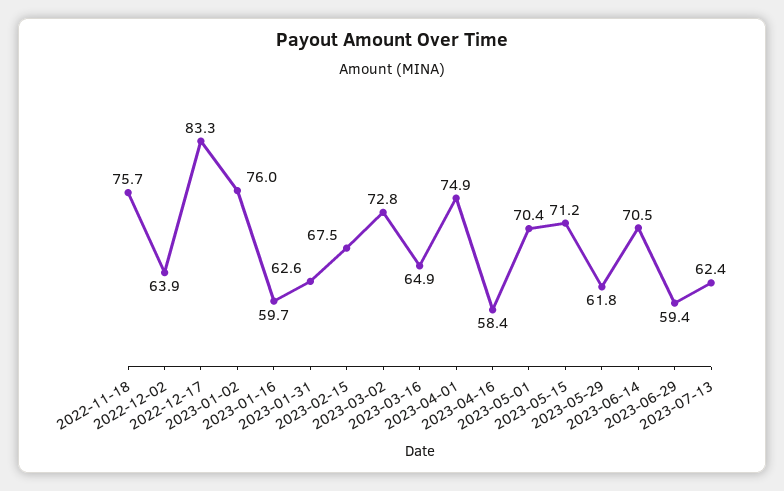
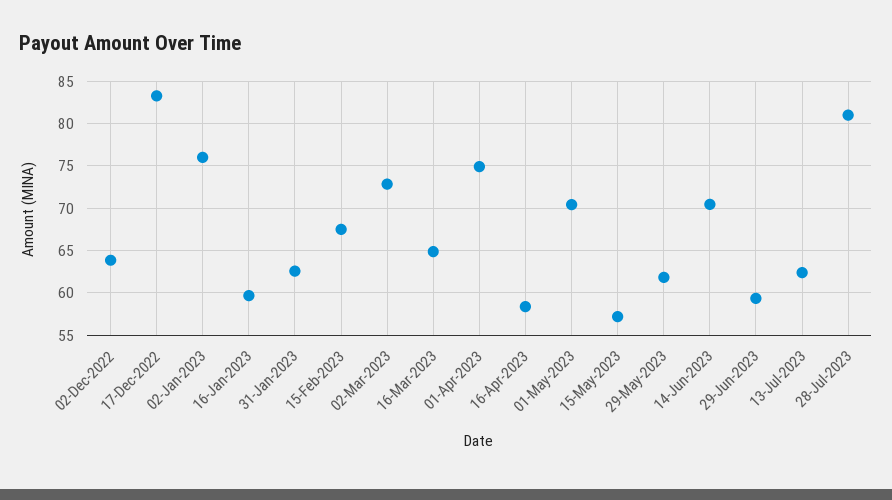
2022-11-18: 75.7 -> none
2023-05-15: 71.2 -> 57
28-Jul-2023: none -> 81

